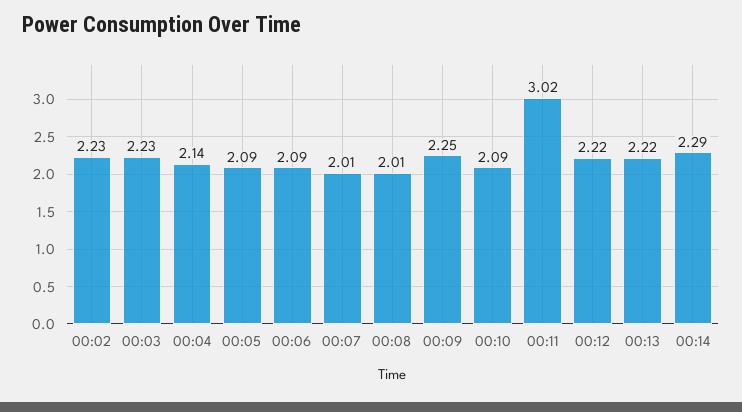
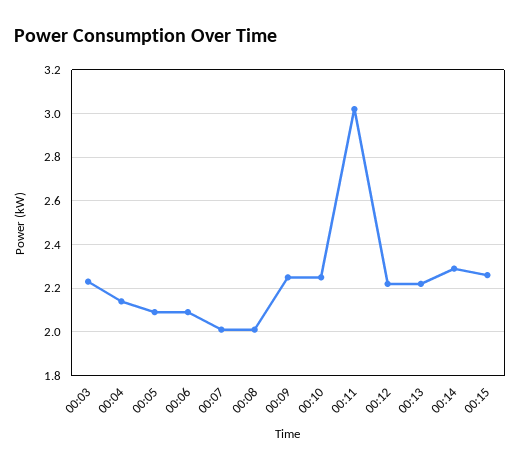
00:02: 2.23 -> none
00:10: 2.09 -> 2.25
00:15: none -> 2.25

